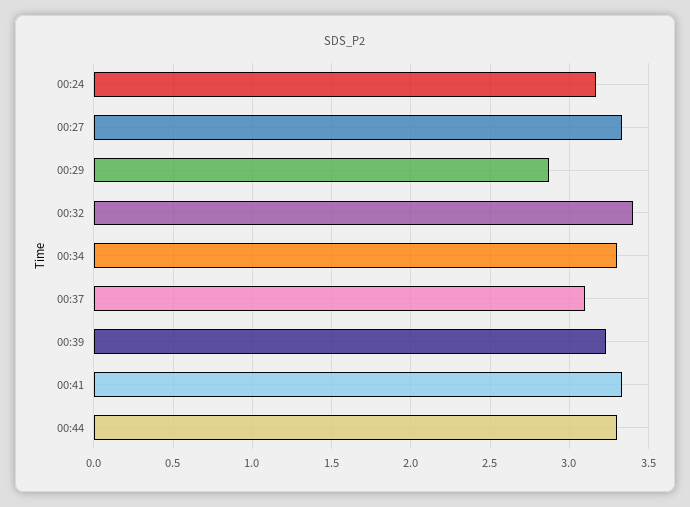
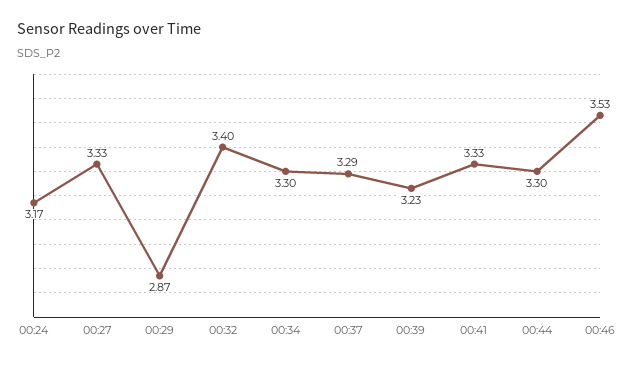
00:37: 3.1 -> 3.29
00:46: none -> 3.53

